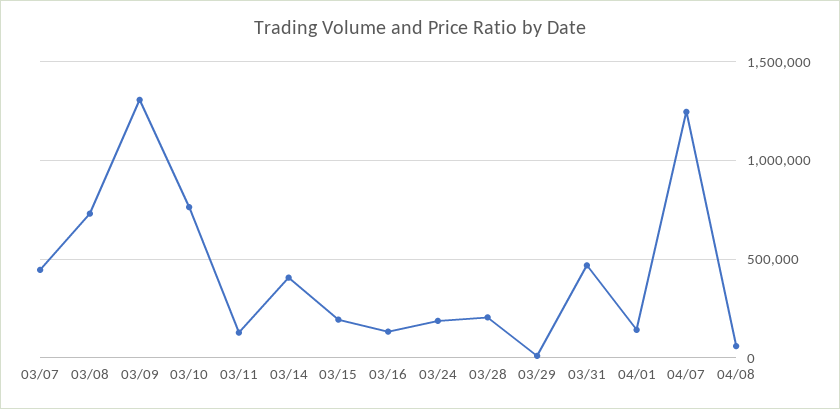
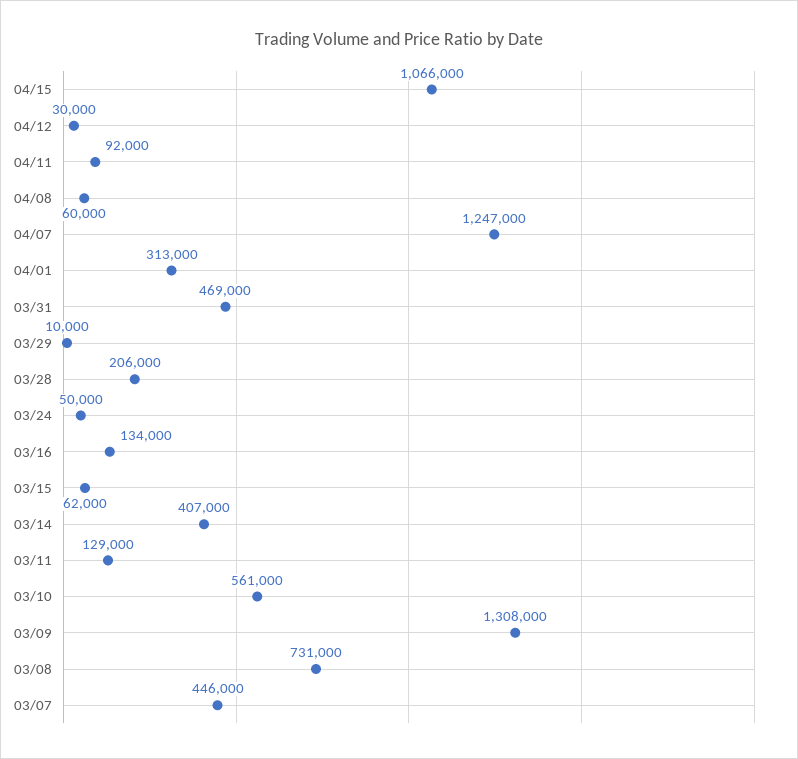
03/10: 750000 -> 561000
03/15: 200000 -> 62000
03/24: 200000 -> 50000
04/01: 150000 -> 313000
04/15: none -> 1066000
04/12: none -> 30000
04/11: none -> 92000

